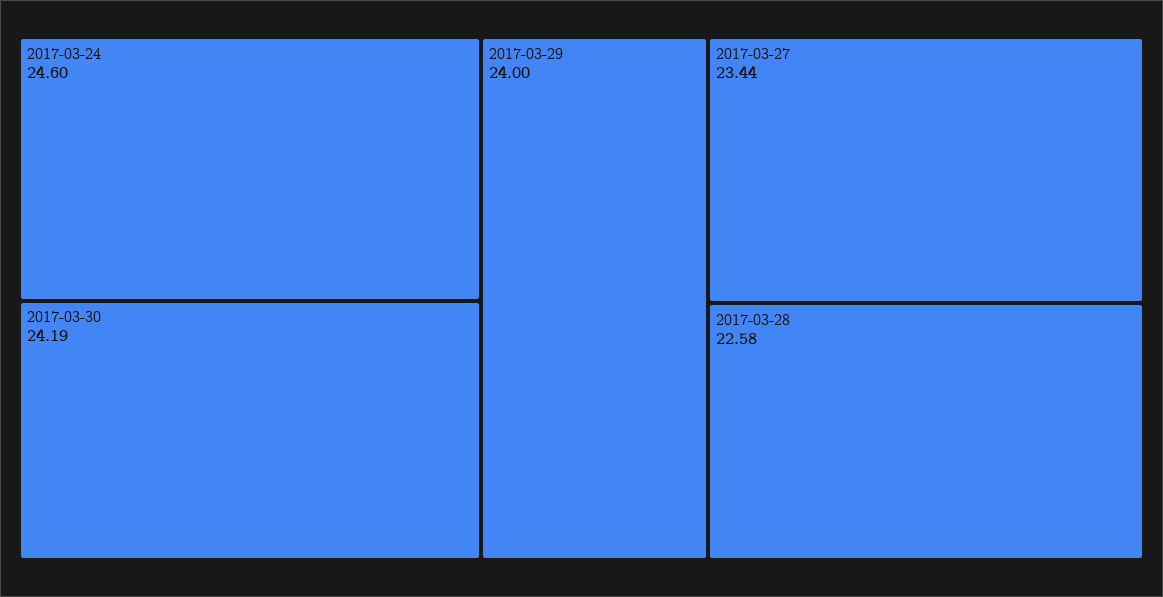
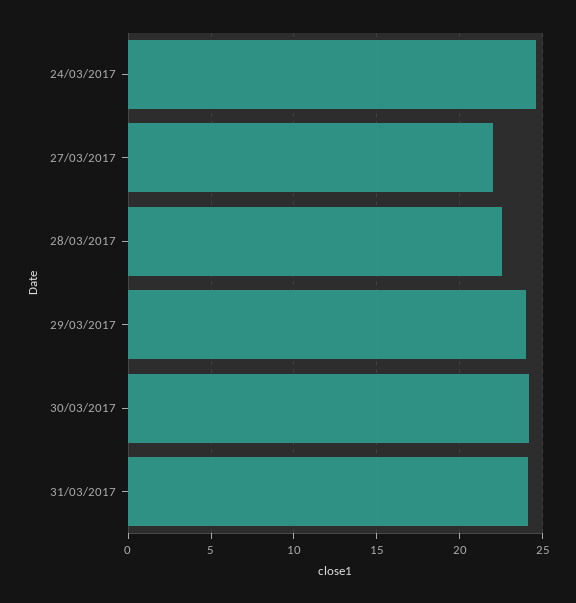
2017-03-27: 23.44 -> 22
31/03/2017: none -> 24

